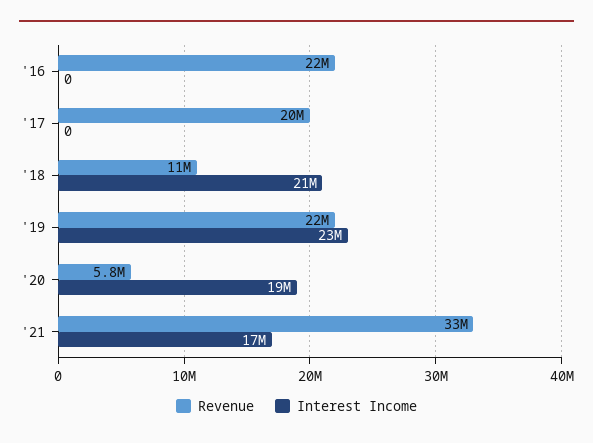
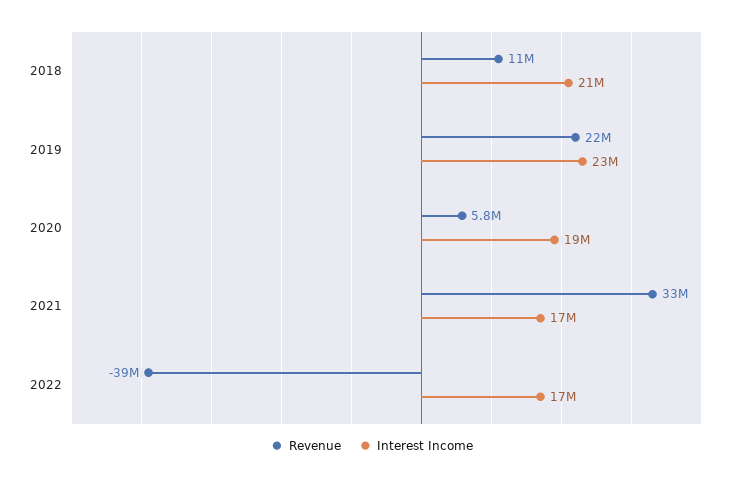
Revenue, '16: 22000000 -> none
Interest Income, '16: 0 -> none
Revenue, '17: 20000000 -> none
Interest Income, '17: 0 -> none
Revenue, 2022: none -> -39000000
Interest Income, 2022: none -> 17000000

